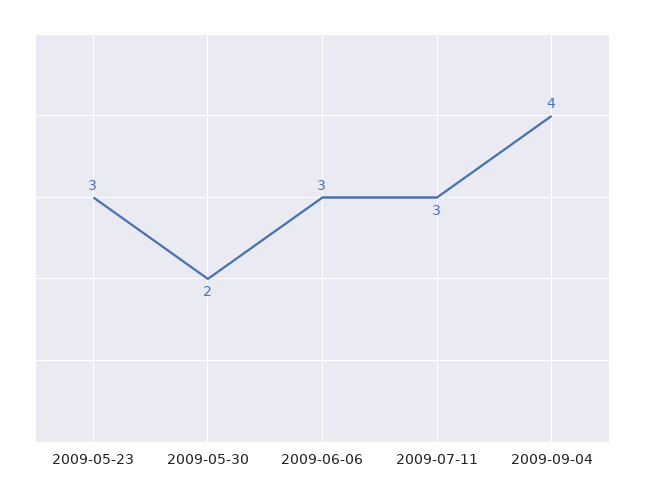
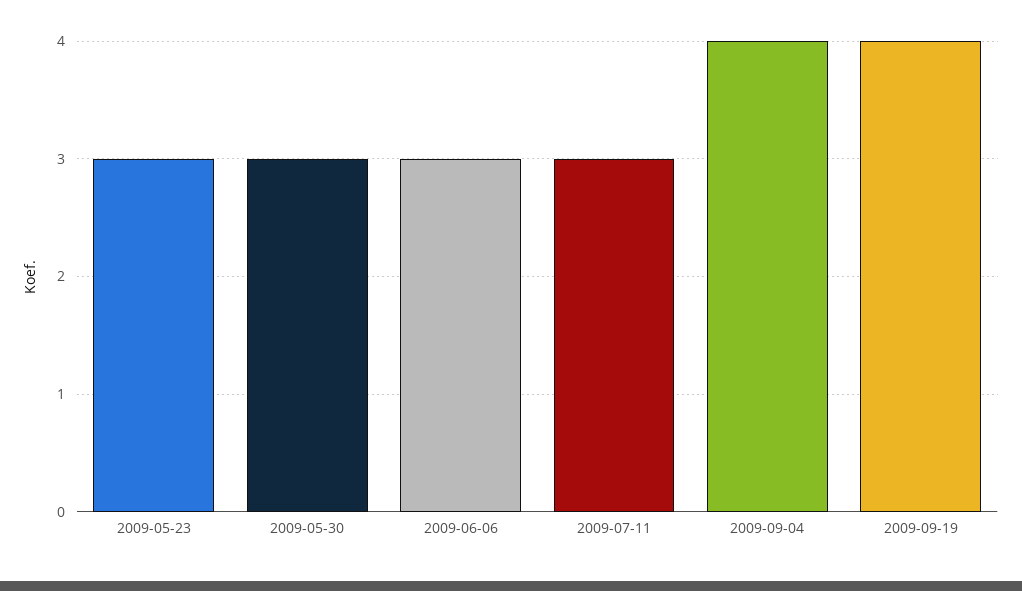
2009-05-30: 2 -> 3
2009-09-19: none -> 4

